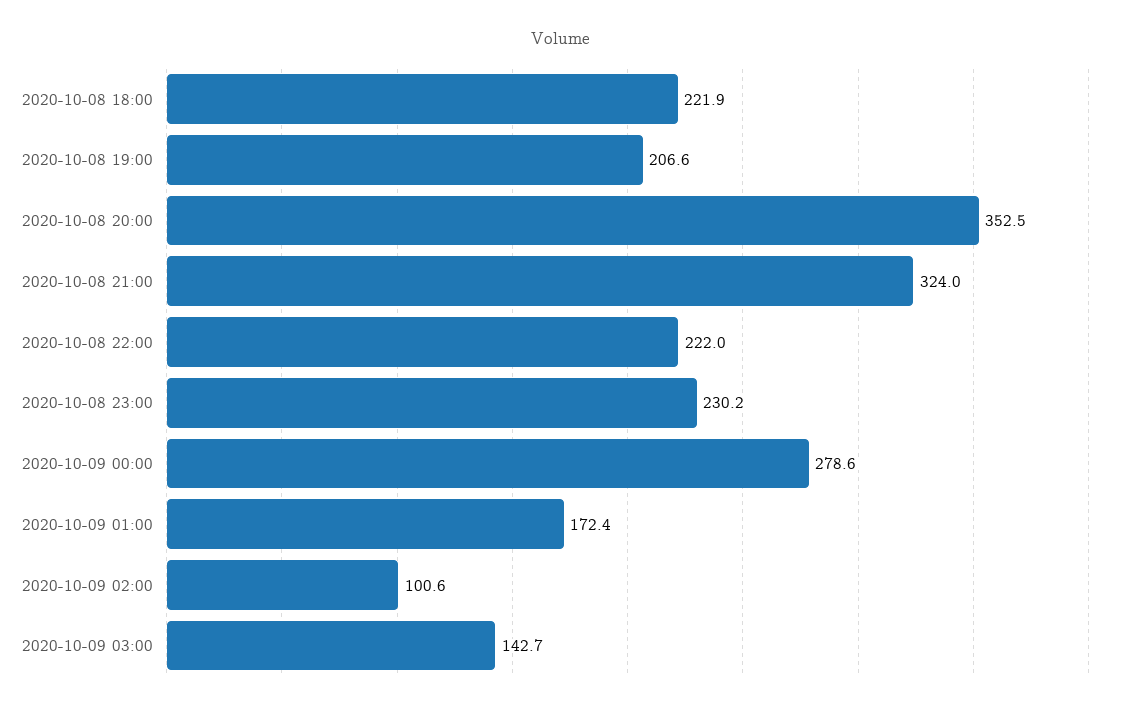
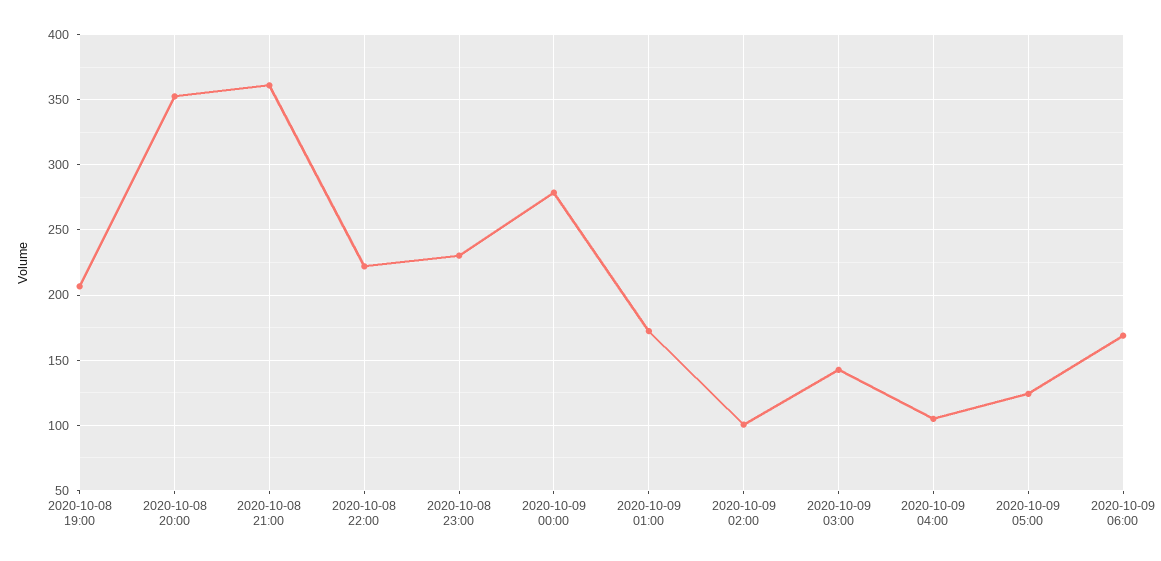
2020-10-08 18:00: 221.9 -> none
2020-10-08 21:00: 324 -> 360
2020-10-09 04:00: none -> 105
2020-10-09 05:00: none -> 125
2020-10-09 06:00: none -> 170

